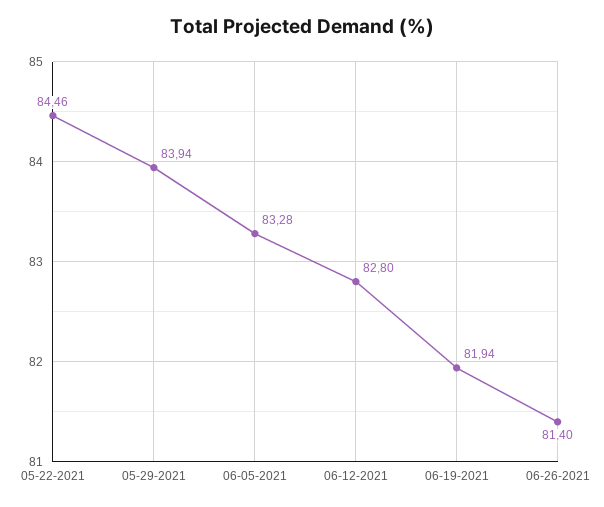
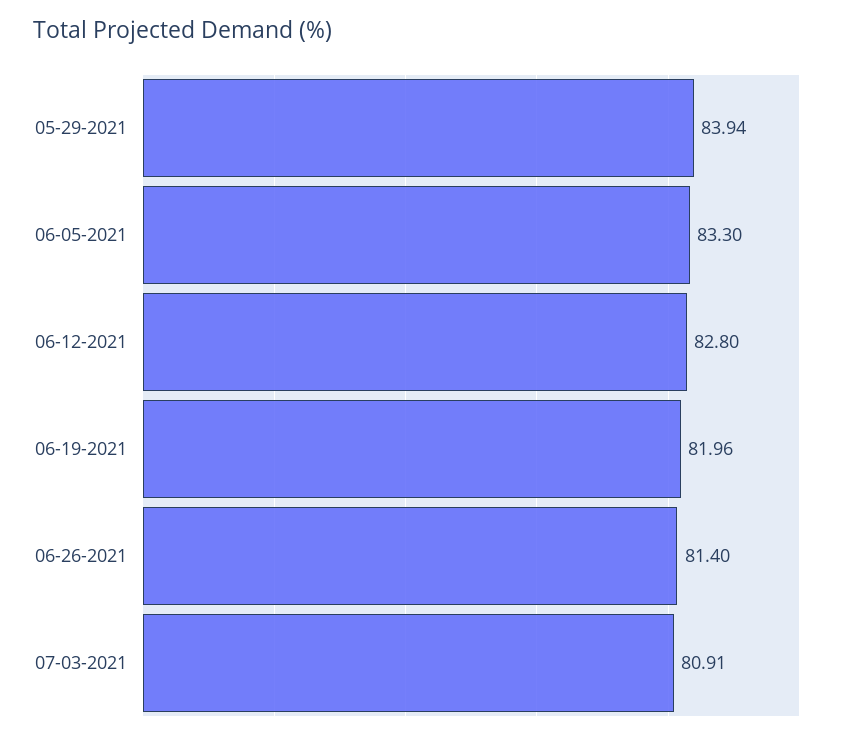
05-22-2021: 84.46 -> none
06-05-2021: 83.28 -> 83.3
06-19-2021: 81.94 -> 81.96
07-03-2021: none -> 80.91

